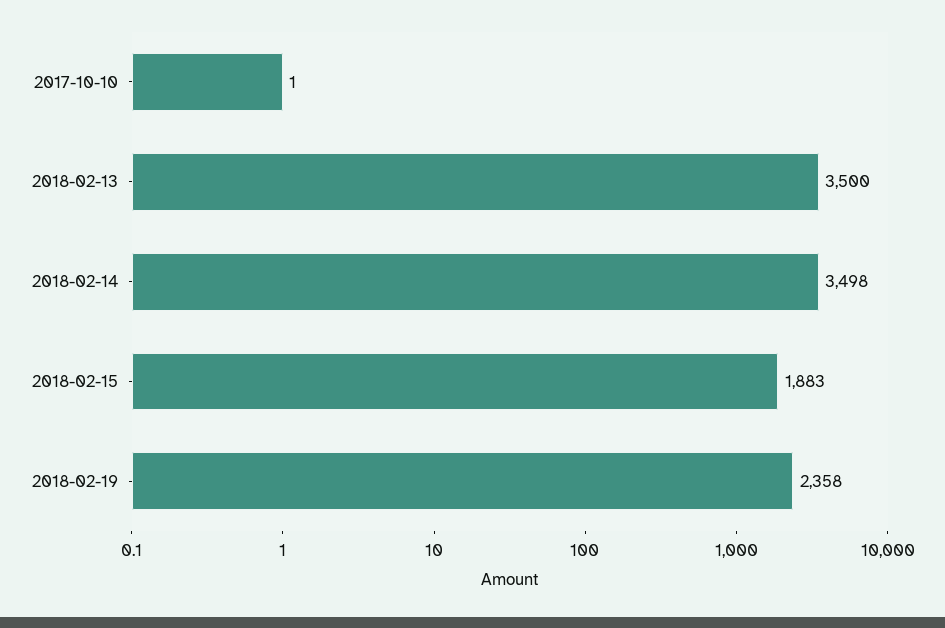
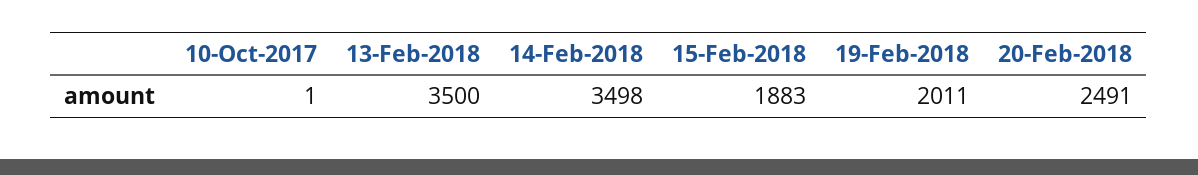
2018-02-19: 2358 -> 2011
20-Feb-2018: none -> 2491

